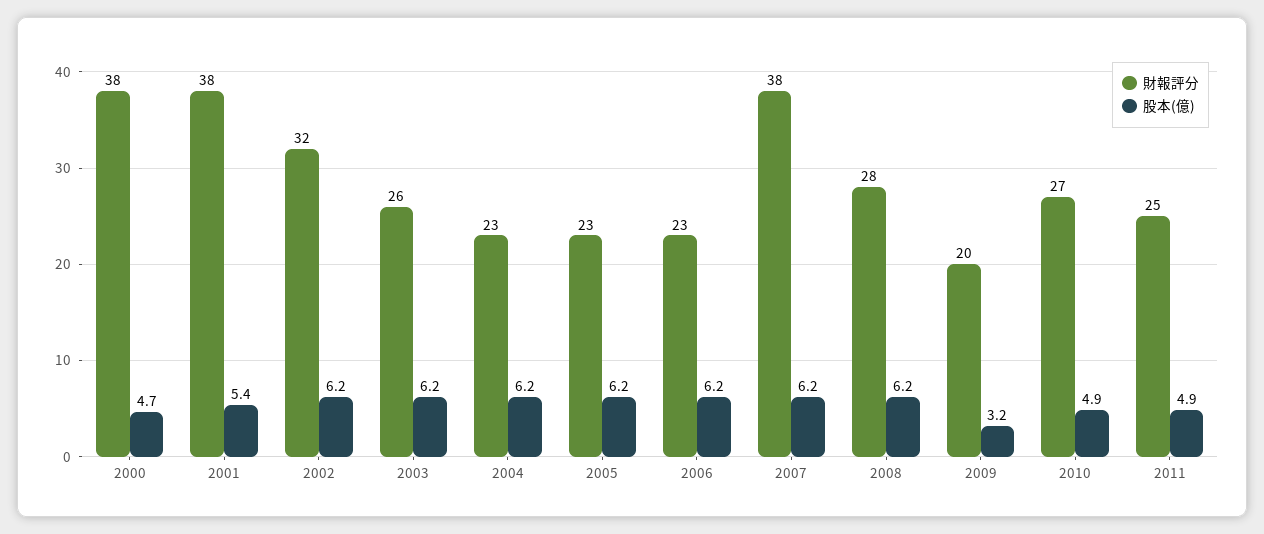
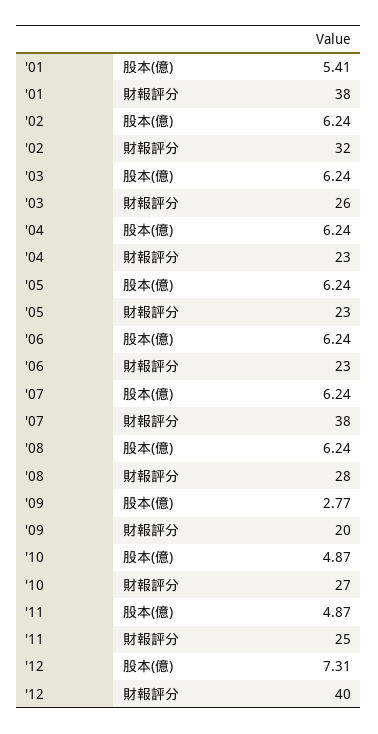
財報評分, 2000: 38 -> none
股本(億), 2000: 4.7 -> none
股本(億), 2009: 3.2 -> 2.77
股本(億), '12: none -> 7.31
財報評分, '12: none -> 40

